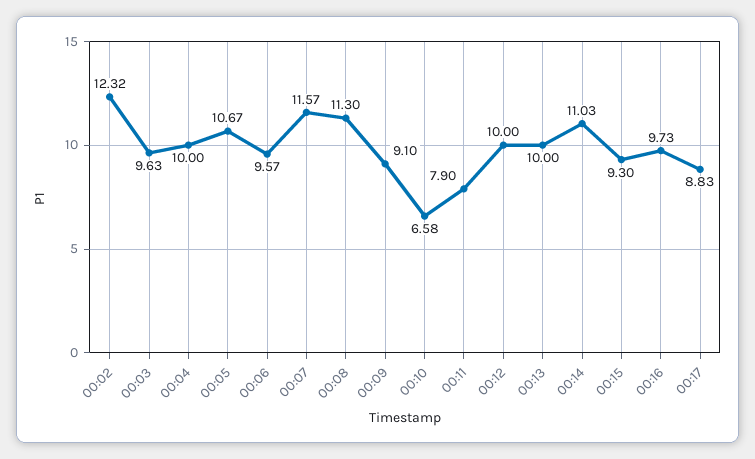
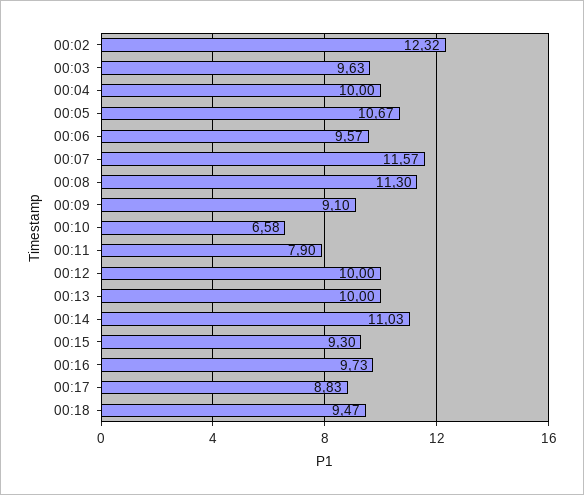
00:18: none -> 9.47

